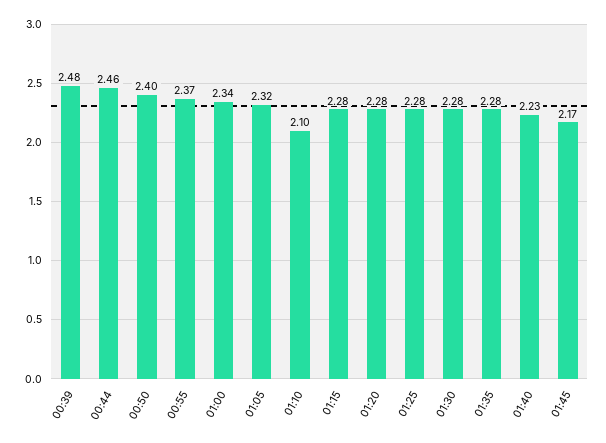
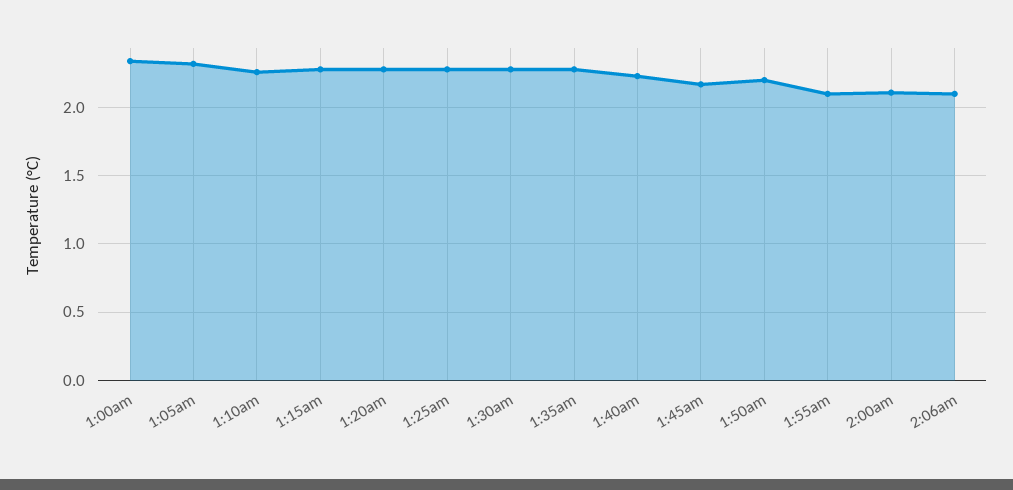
00:39: 2.48 -> none
00:44: 2.46 -> none
00:50: 2.4 -> none
00:55: 2.37 -> none
01:10: 2.1 -> 2.25
1:50am: none -> 2.2
1:55am: none -> 2.1
2:00am: none -> 2.1
2:06am: none -> 2.1

